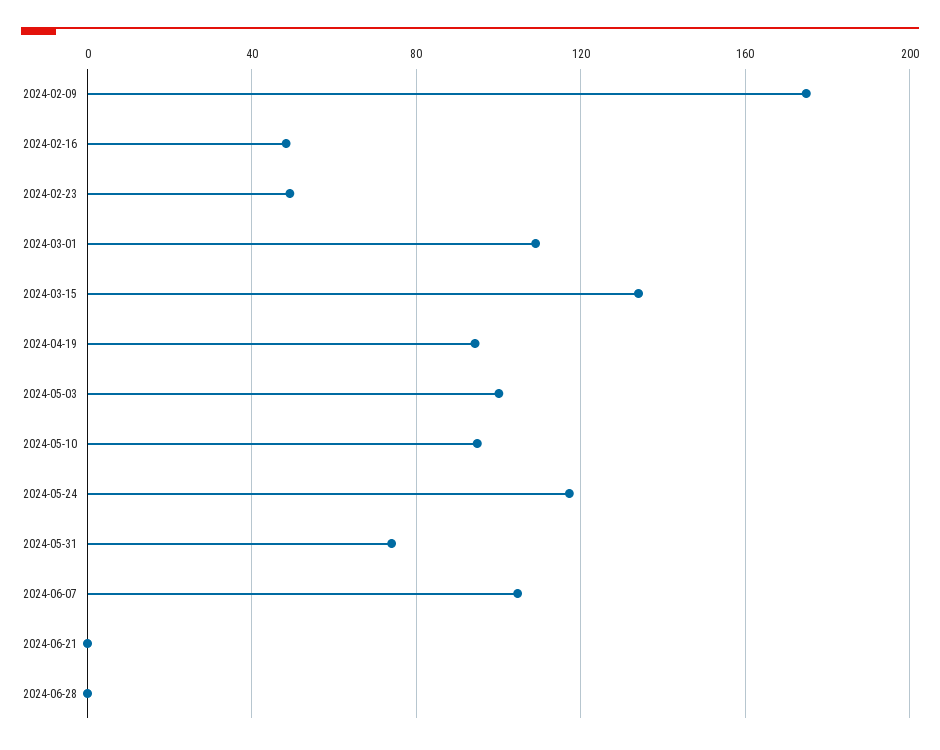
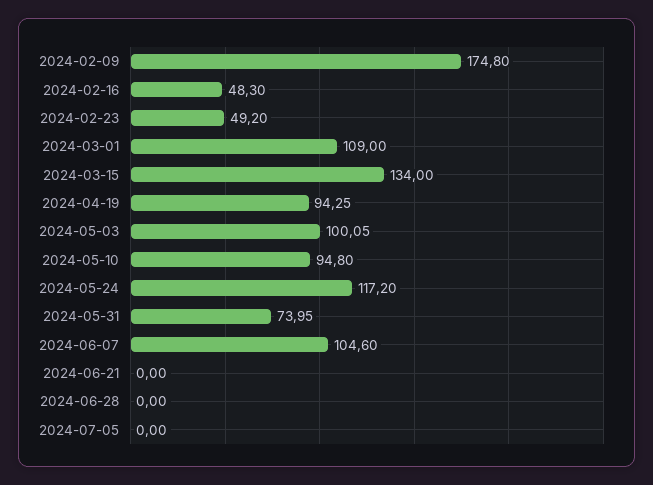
2024-07-05: none -> 0

